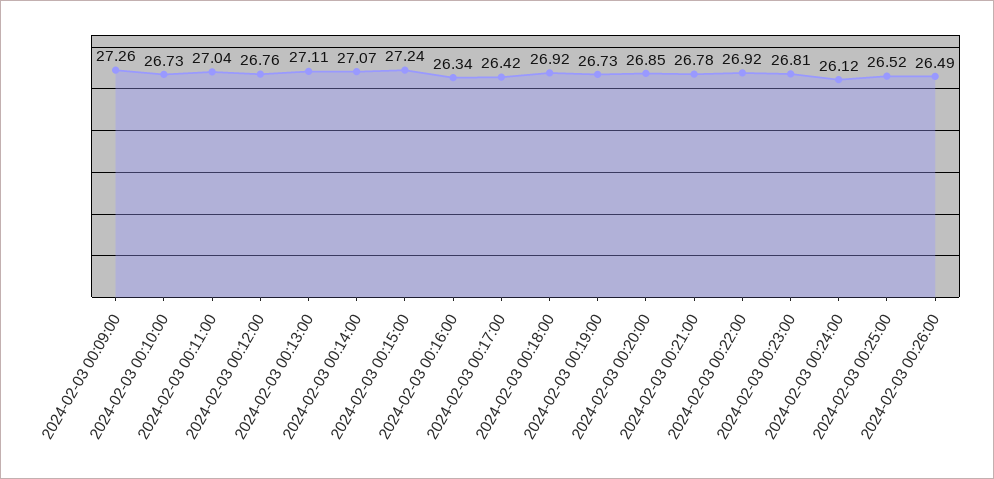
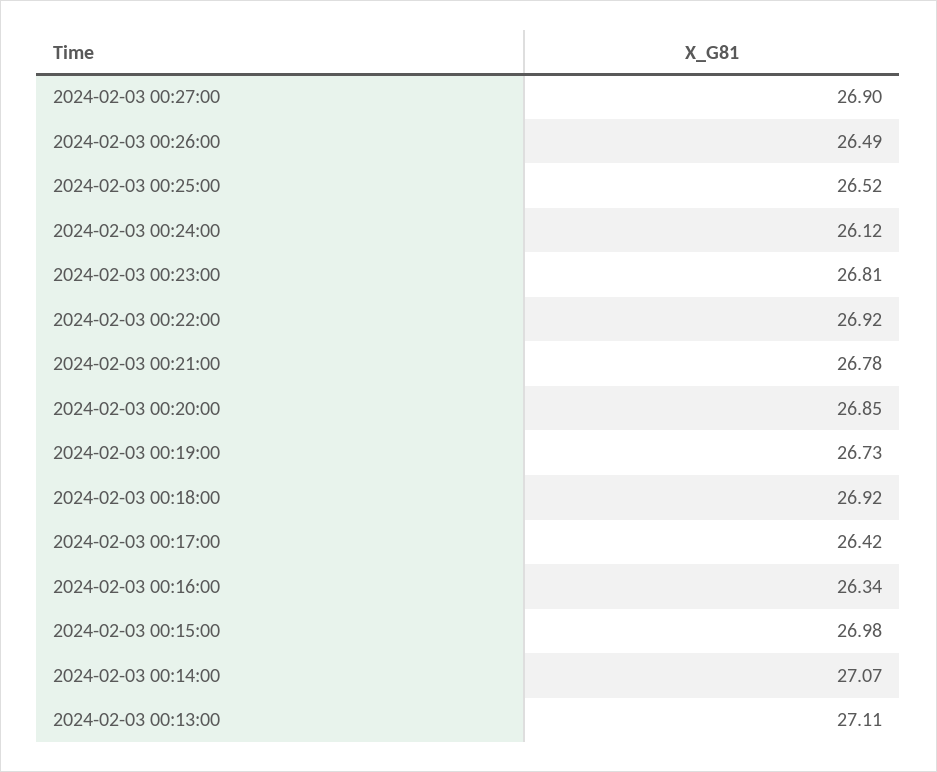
2024-02-03 00:09:00: 27.26 -> none
2024-02-03 00:10:00: 26.73 -> none
2024-02-03 00:11:00: 27.04 -> none
2024-02-03 00:12:00: 26.76 -> none
2024-02-03 00:15:00: 27.24 -> 26.98
2024-02-03 00:27:00: none -> 26.9

